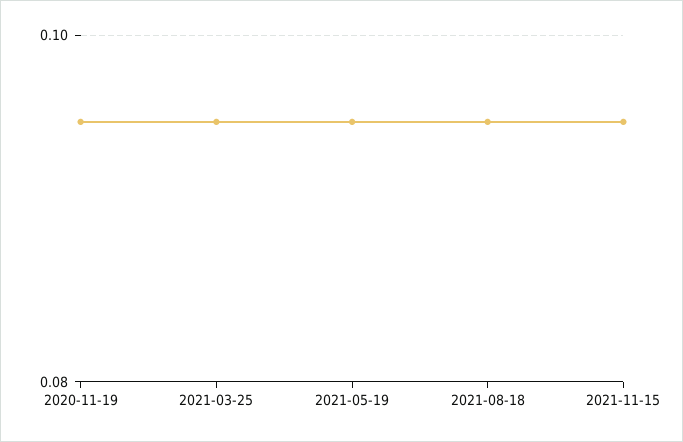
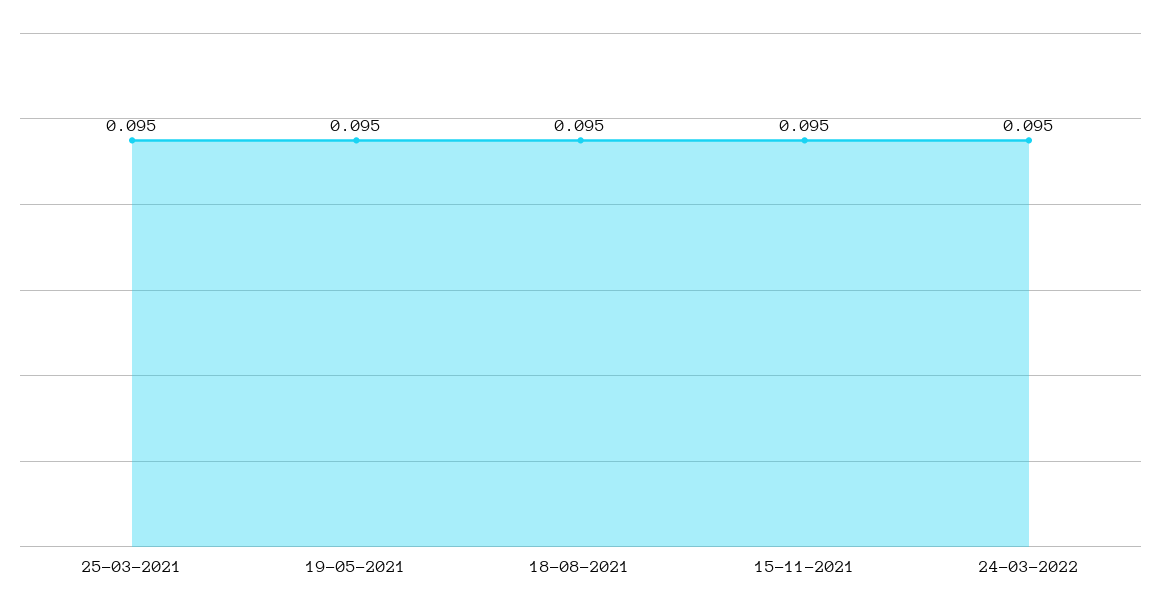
2020-11-19: 0.095 -> none
24-03-2022: none -> 0.095

